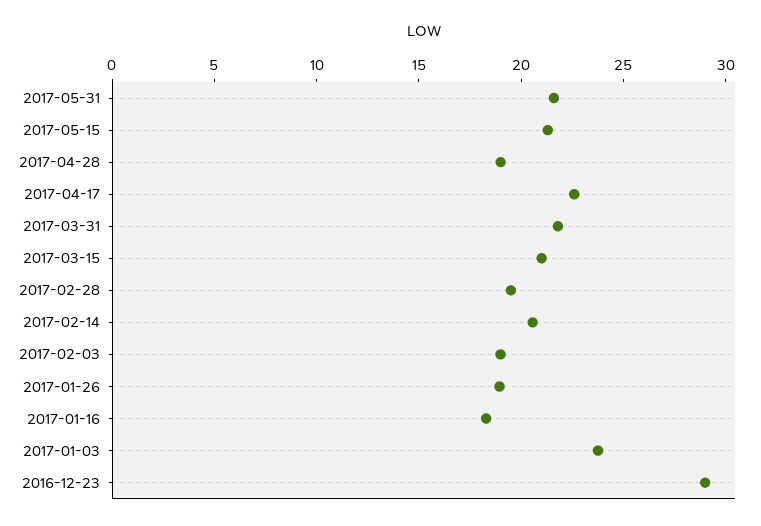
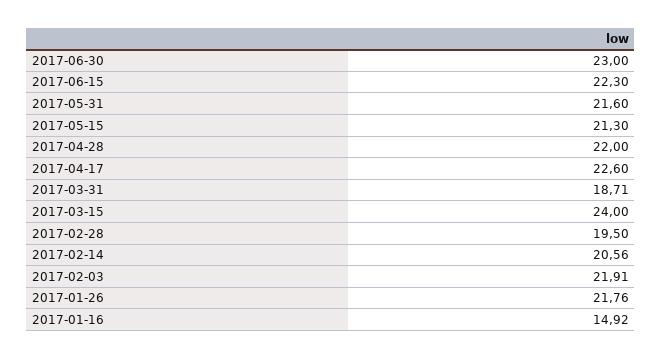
2017-04-28: 19 -> 22
2017-03-31: 22 -> 18.71
2017-03-15: 21 -> 24
2017-02-03: 19 -> 21.91
2017-01-26: 19 -> 21.76
2017-01-16: 18 -> 14.92
2017-01-03: 24 -> none
2016-12-23: 29 -> none
2017-06-30: none -> 23
2017-06-15: none -> 22.3

